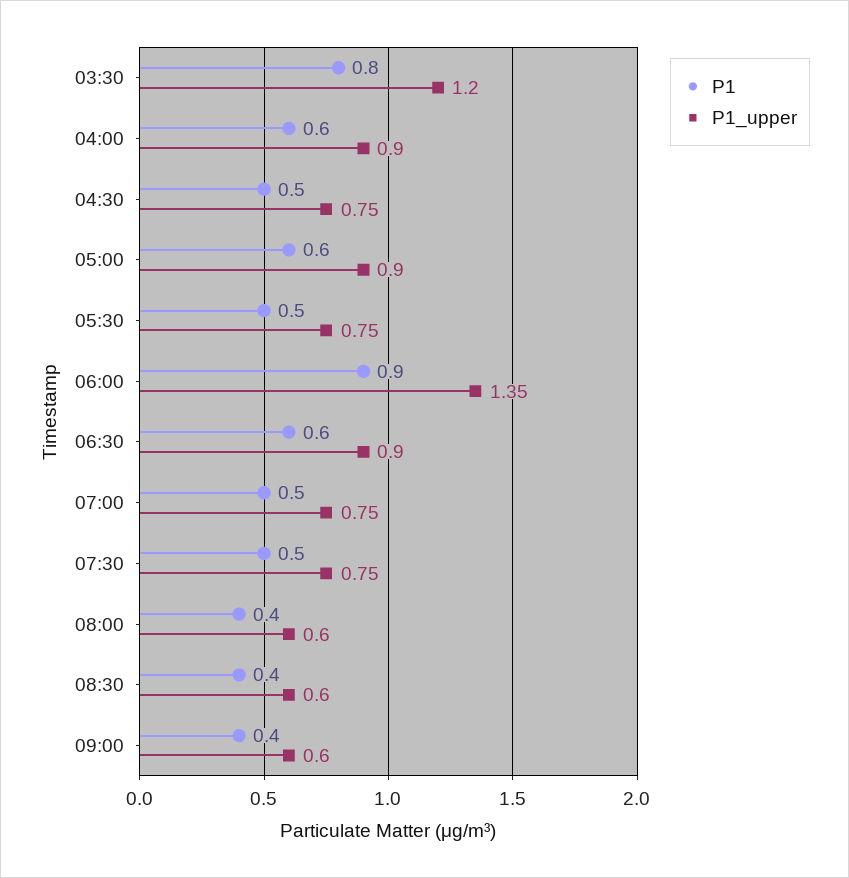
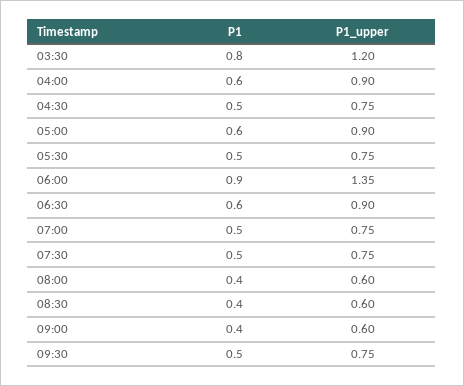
P1, 09:30: none -> 0.5
P1_upper, 09:30: none -> 0.75

